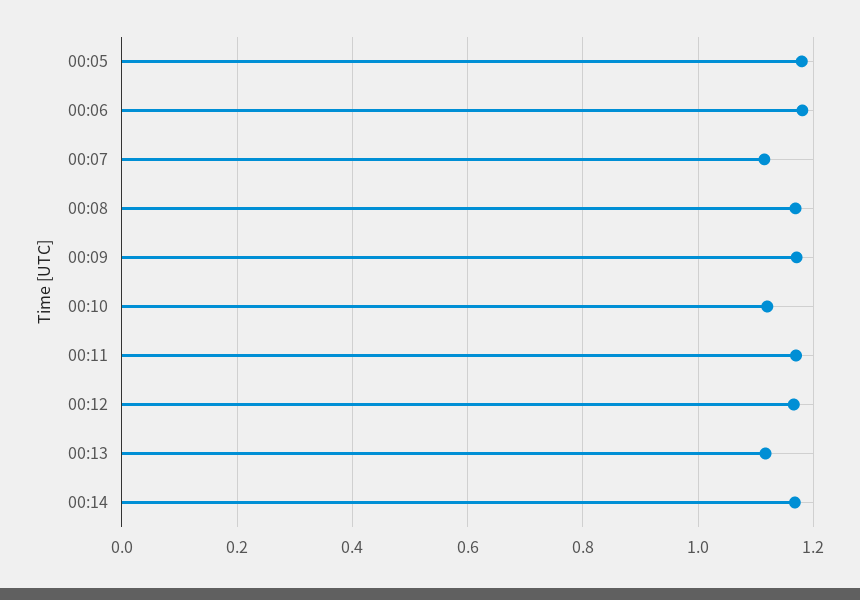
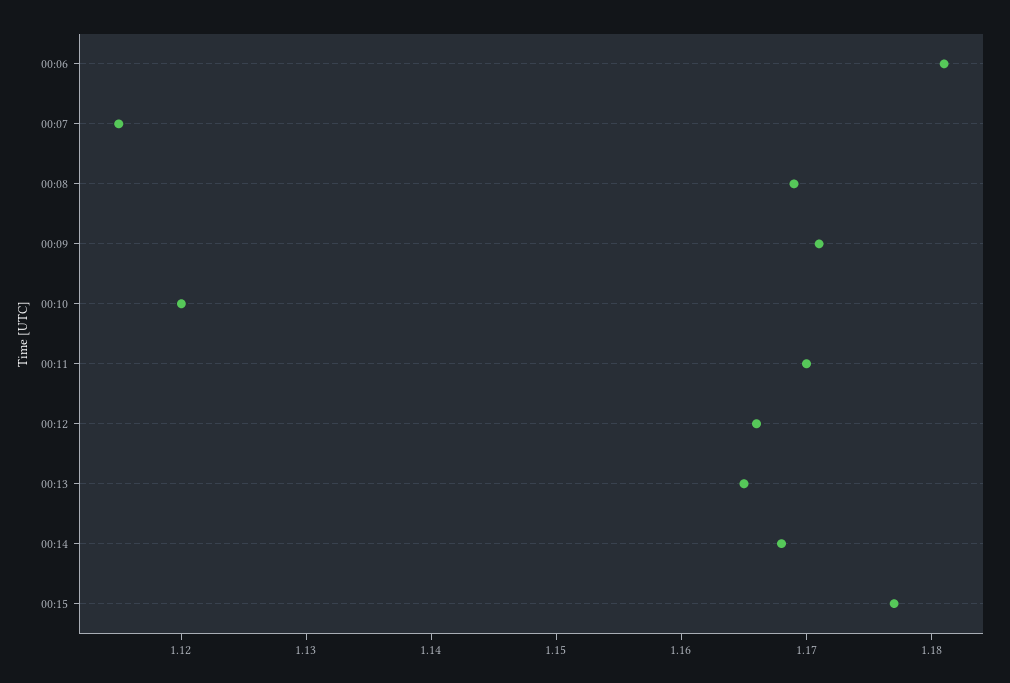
00:05: 1.18 -> none
00:13: 1.12 -> 1.165
00:15: none -> 1.177

